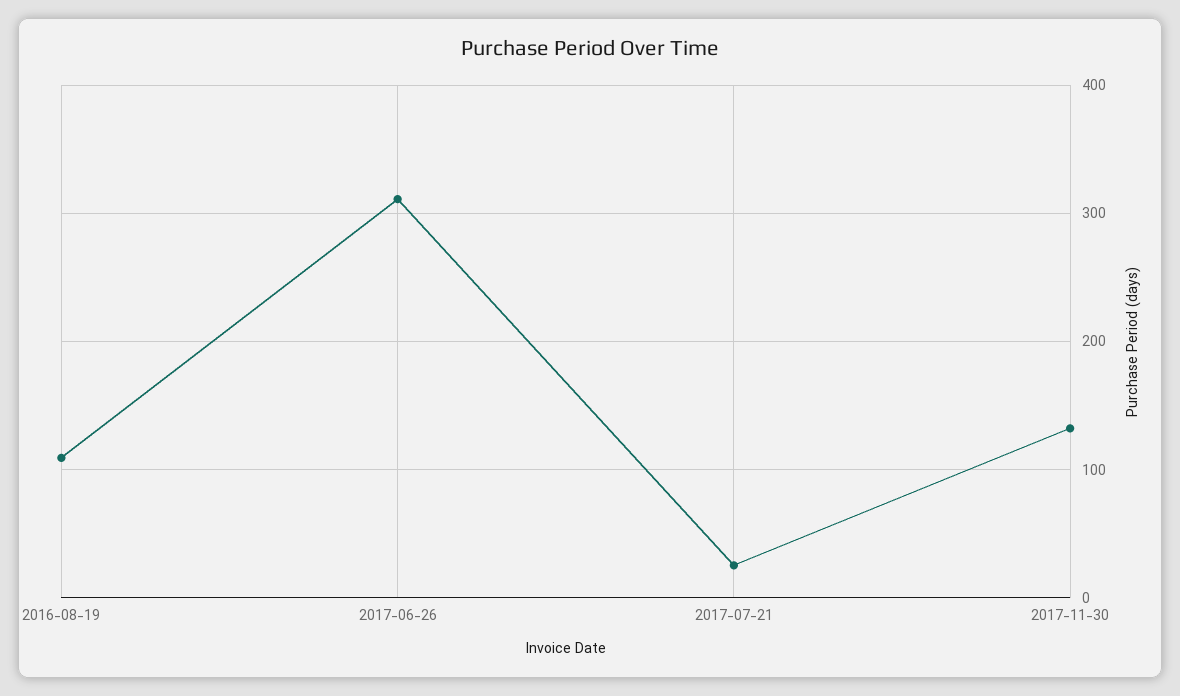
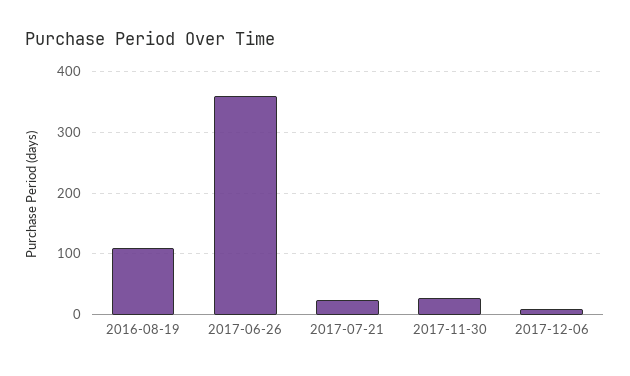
2017-06-26: 310 -> 360
2017-11-30: 130 -> 30
2017-12-06: none -> 10

